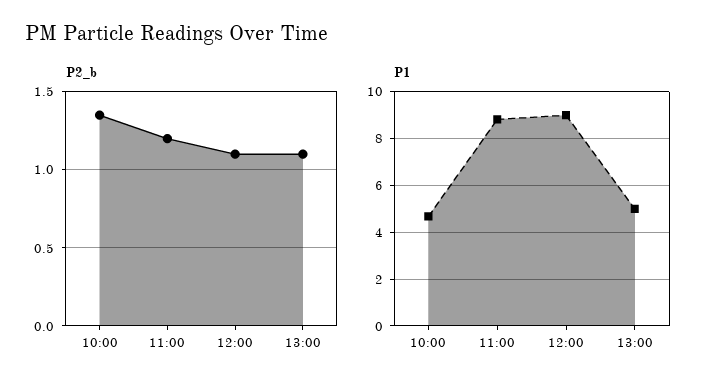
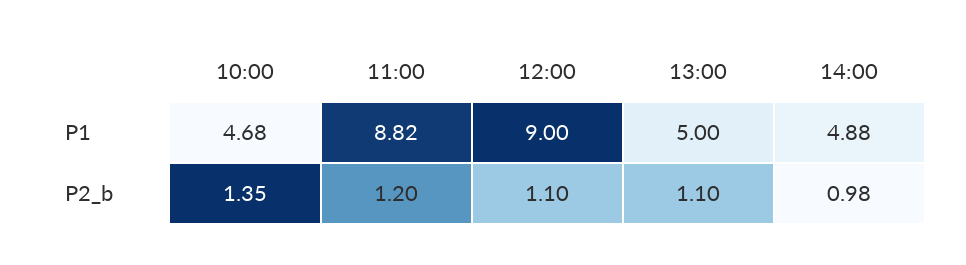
P1, 14:00: none -> 4.88
P2_b, 14:00: none -> 0.98

